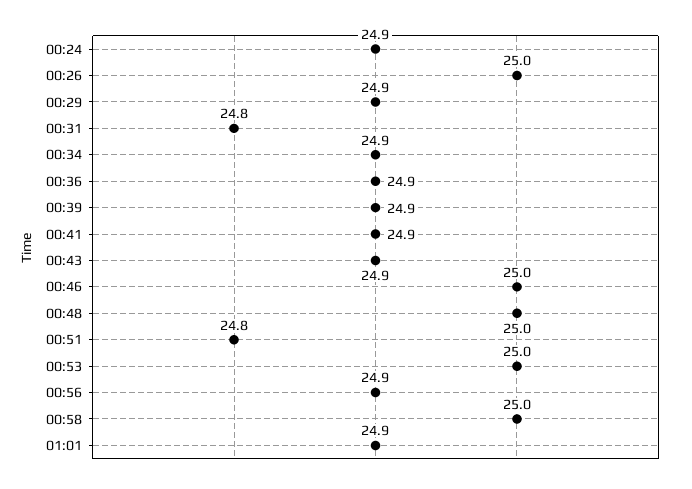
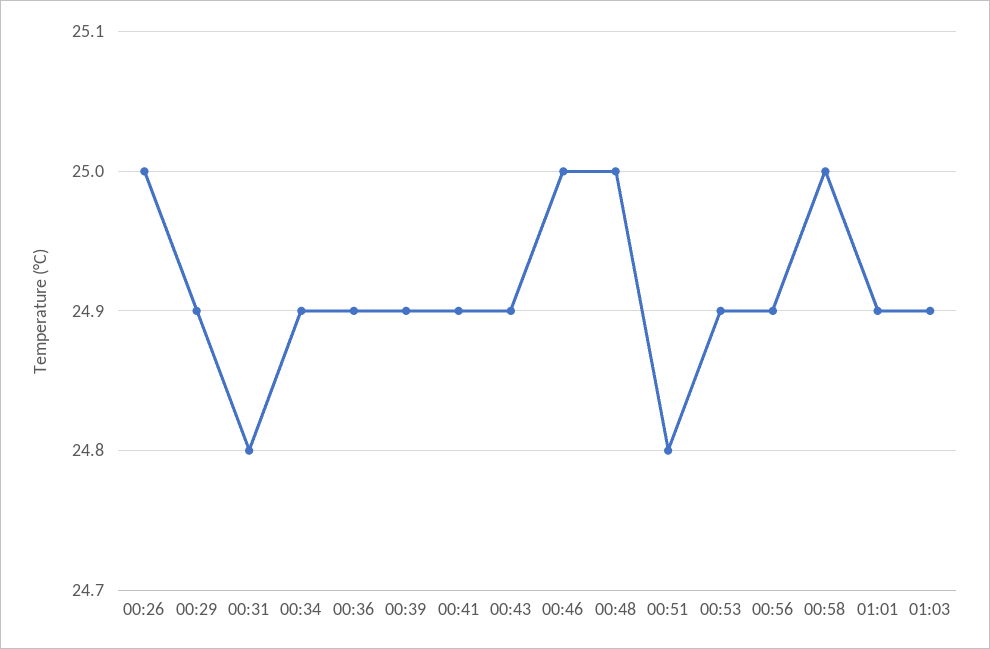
00:24: 24.9 -> none
00:53: 25 -> 24.9
01:03: none -> 24.9

